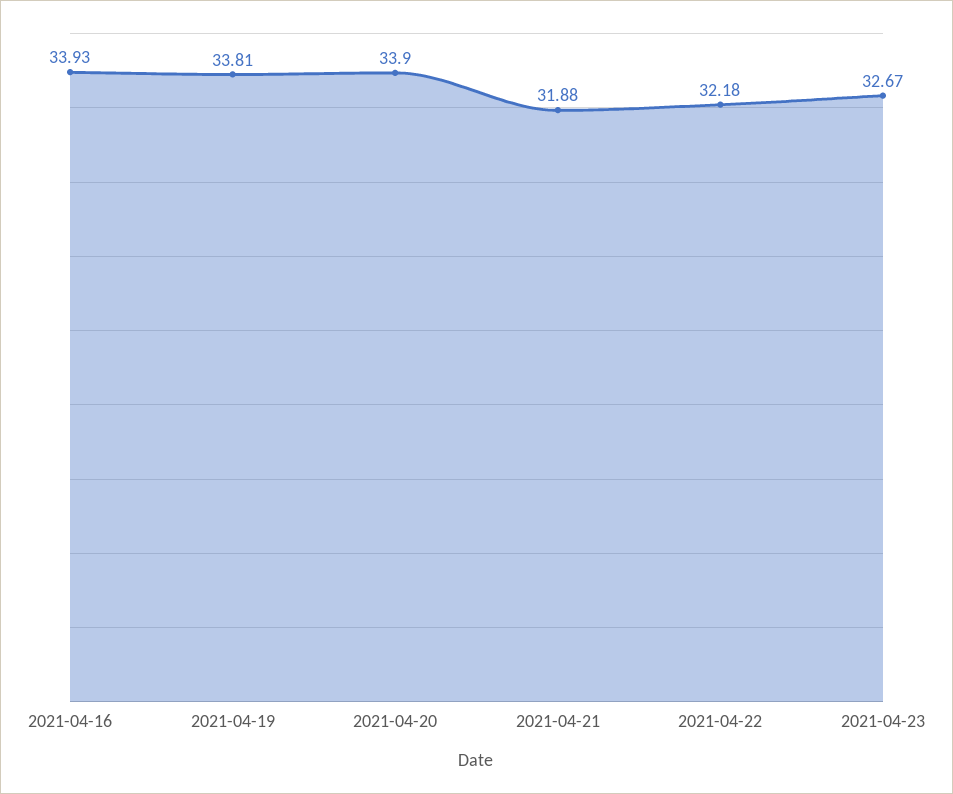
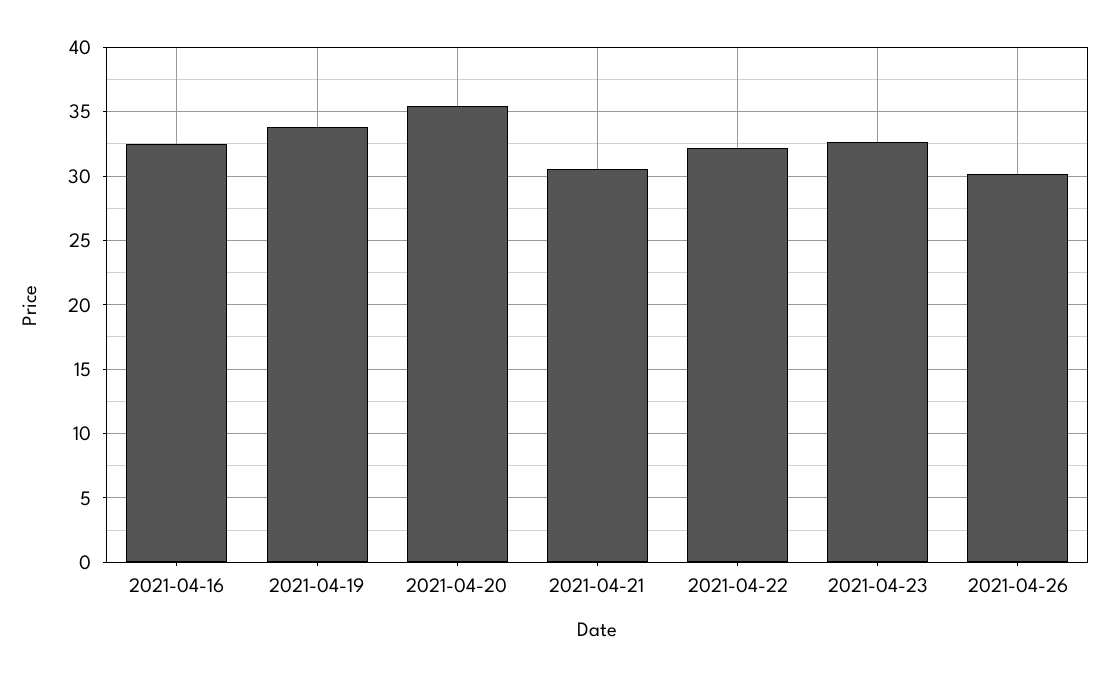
2021-04-16: 33.93 -> 32.5
2021-04-20: 33.9 -> 35.5
2021-04-21: 31.88 -> 30.5
2021-04-26: none -> 30

